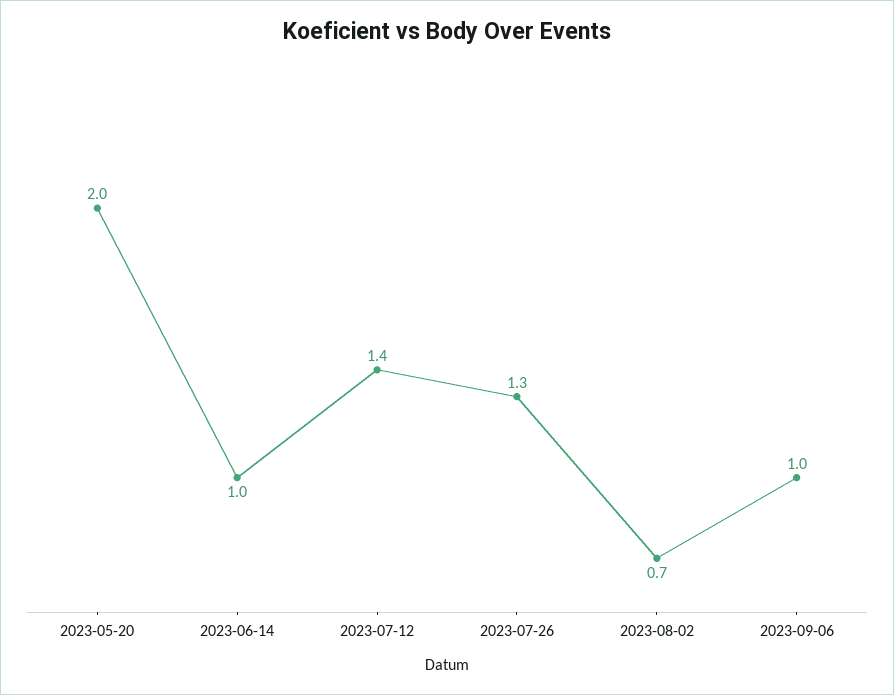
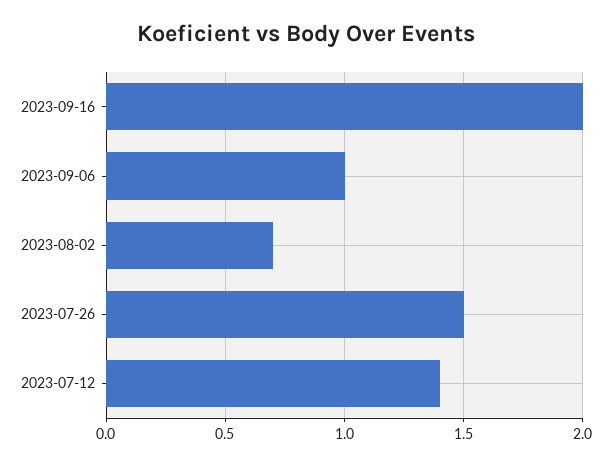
2023-05-20: 2 -> none
2023-06-14: 1 -> none
2023-07-26: 1.3 -> 1.5
2023-09-16: none -> 2

